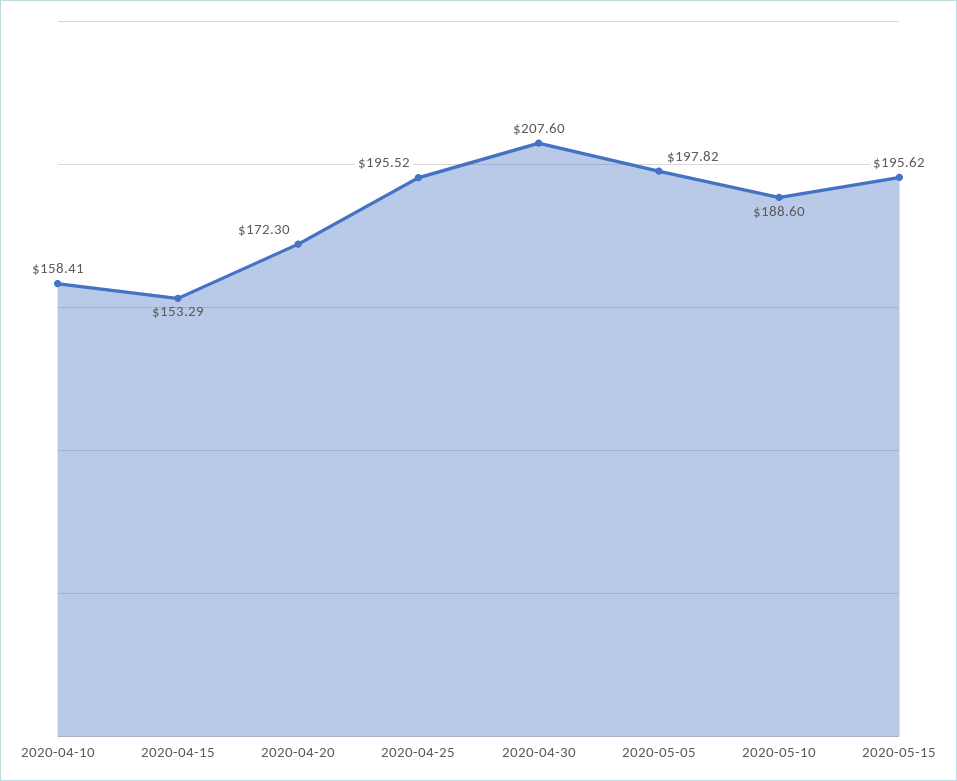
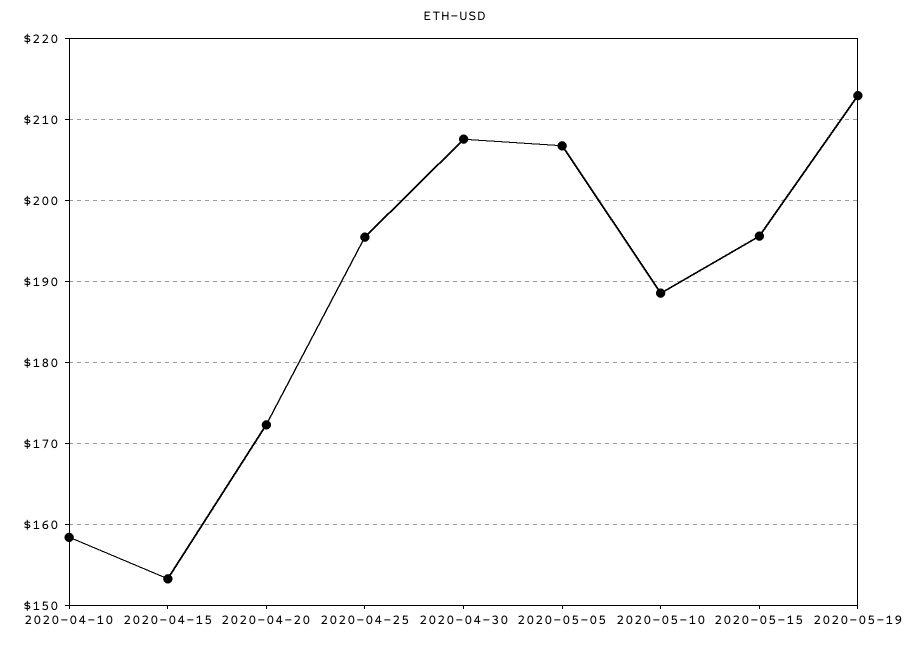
2020-05-05: 197.82 -> 207
2020-05-19: none -> 213

